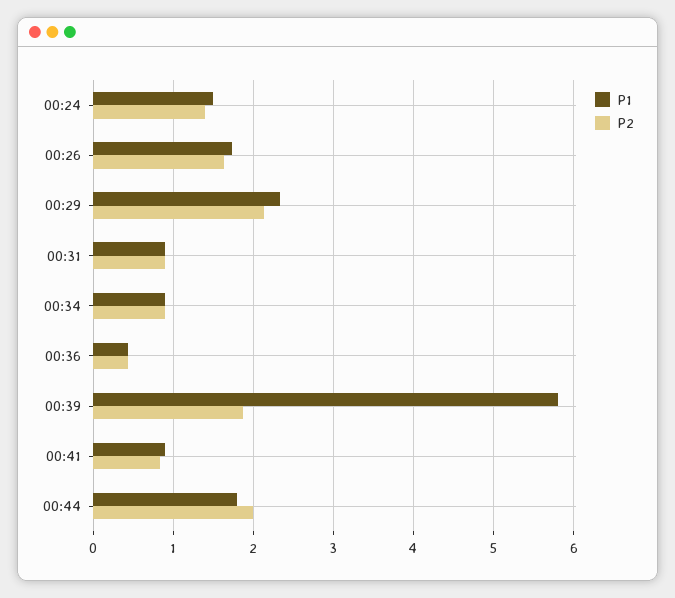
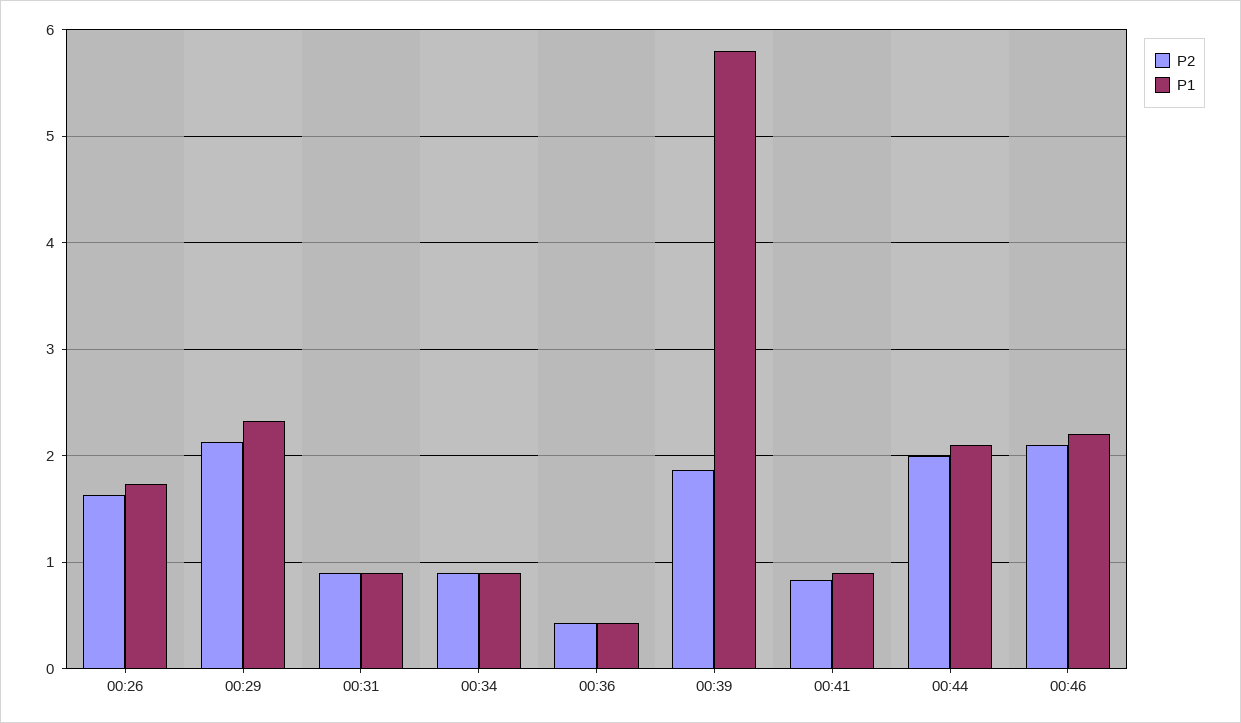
P1, 00:24: 1.5 -> none
P2, 00:24: 1.4 -> none
P1, 00:44: 1.8 -> 2.1
P2, 00:46: none -> 2.1
P1, 00:46: none -> 2.2

